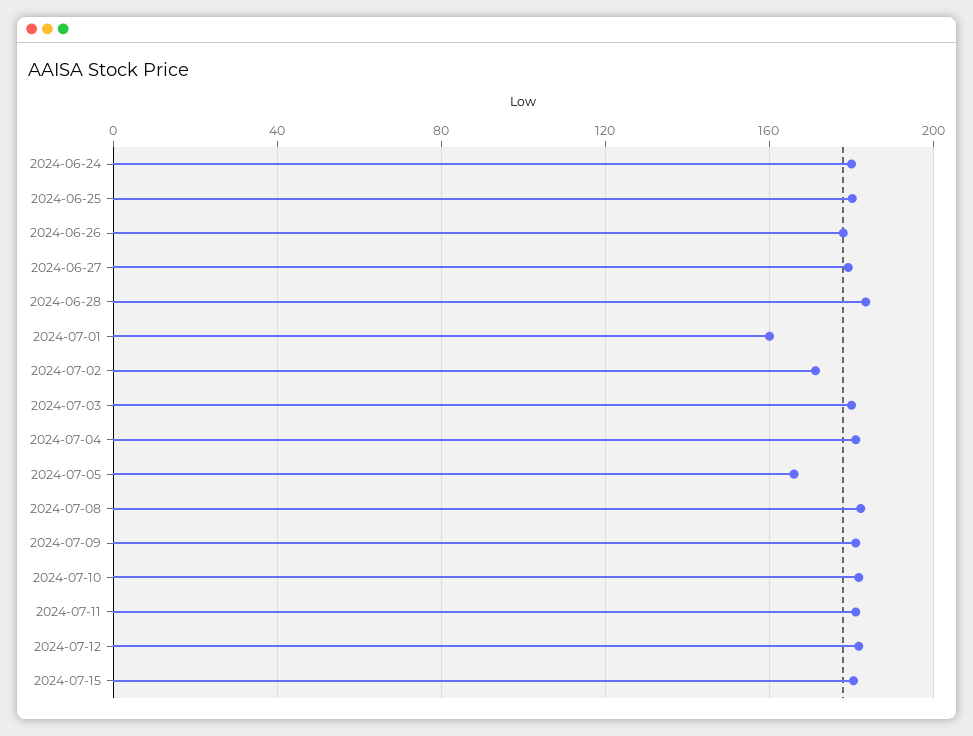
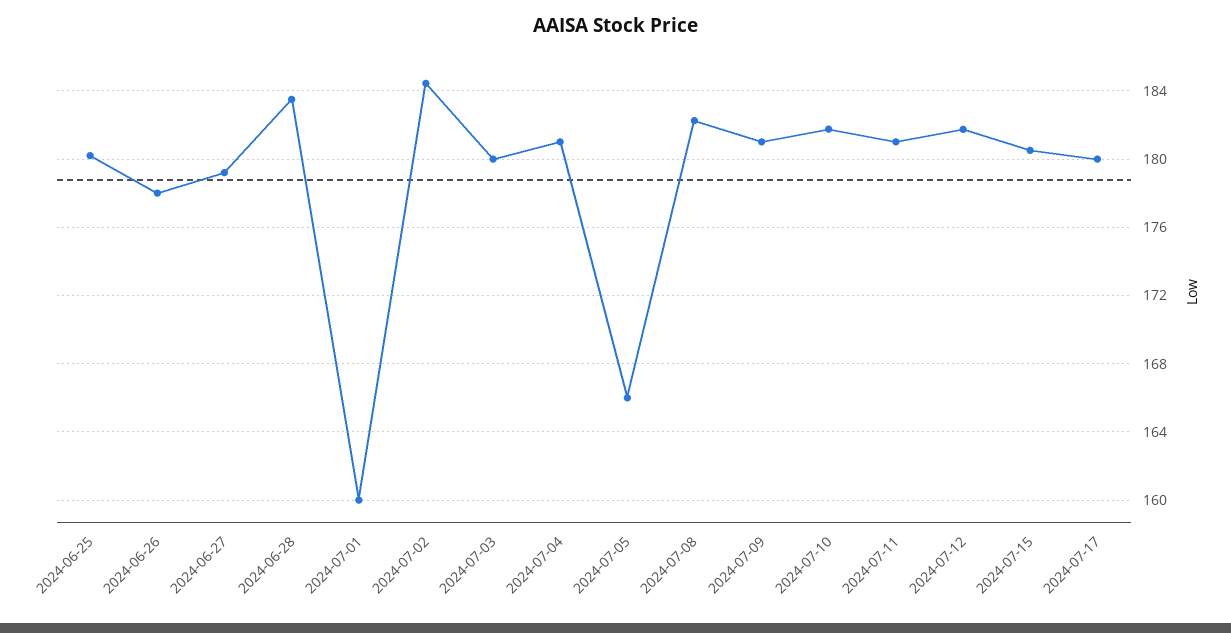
2024-06-24: 180 -> none
2024-07-02: 170 -> 184.5
2024-07-17: none -> 180

